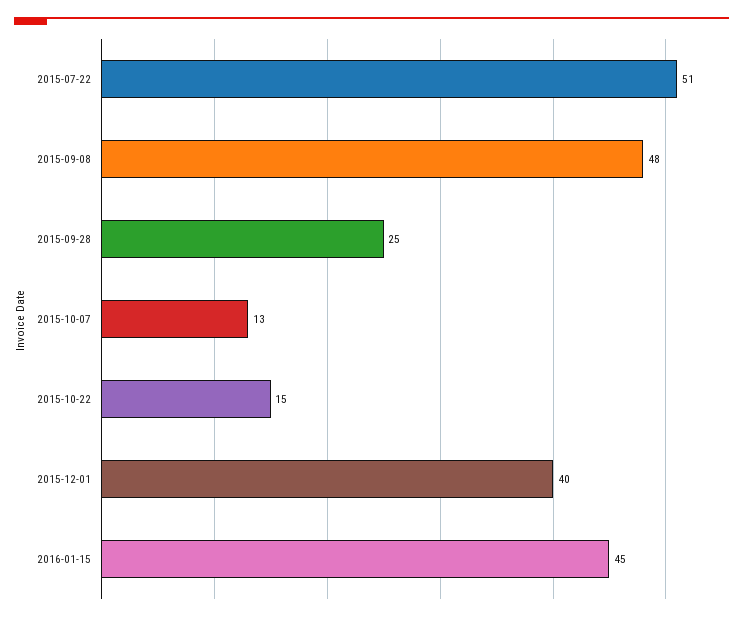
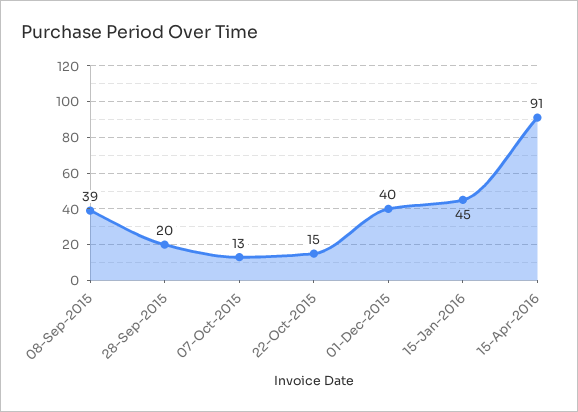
2015-07-22: 51 -> none
2015-09-08: 48 -> 39
2015-09-28: 25 -> 20
15-Apr-2016: none -> 91

